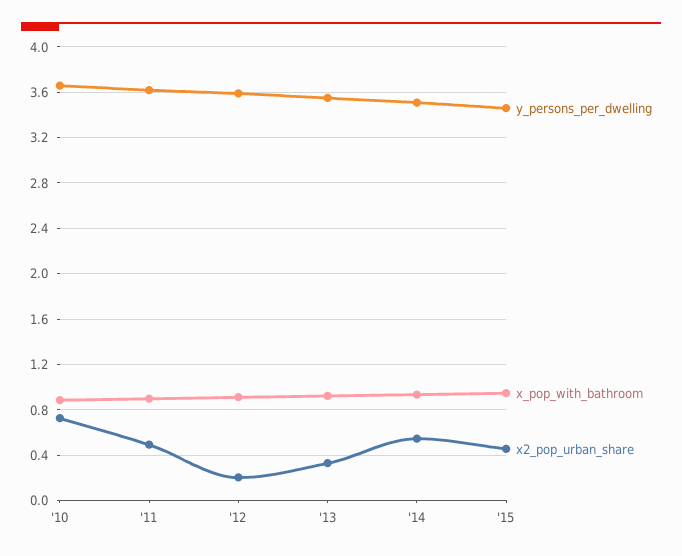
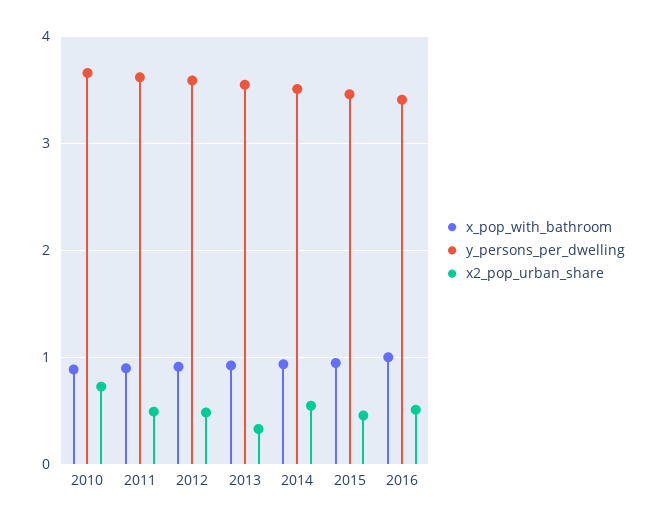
x2_pop_urban_share, '12: 0.2 -> 0.5
x_pop_with_bathroom, 2016: none -> 1
y_persons_per_dwelling, 2016: none -> 3.4
x2_pop_urban_share, 2016: none -> 0.5

